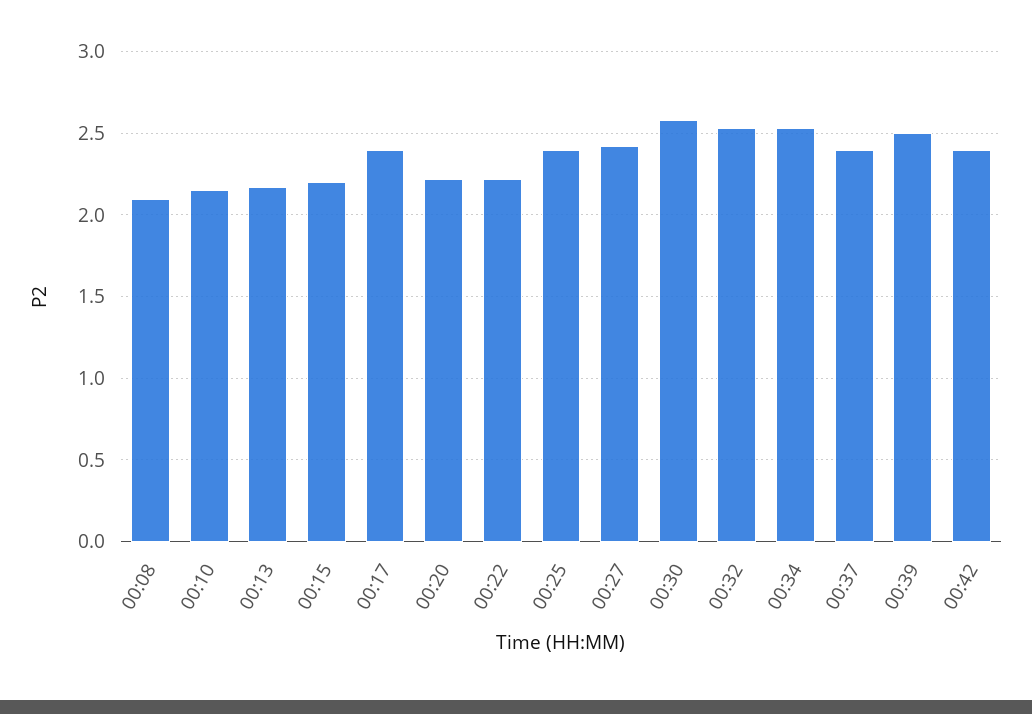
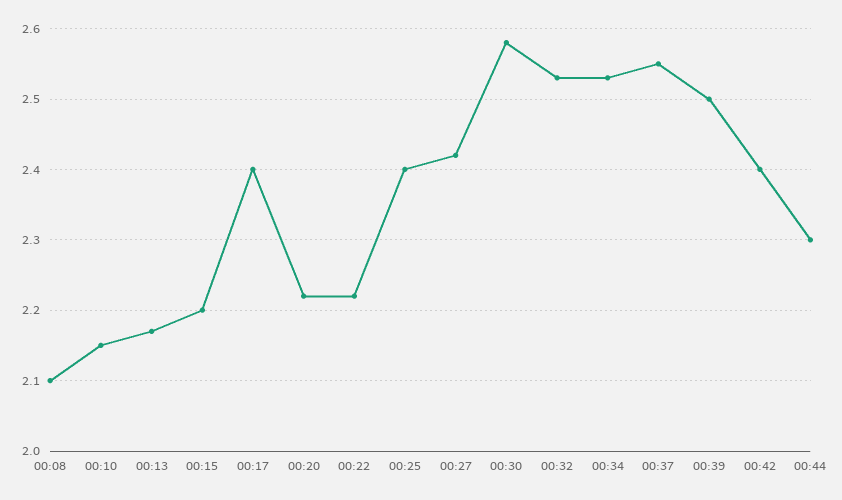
00:37: 2.4 -> 2.55
00:44: none -> 2.3

